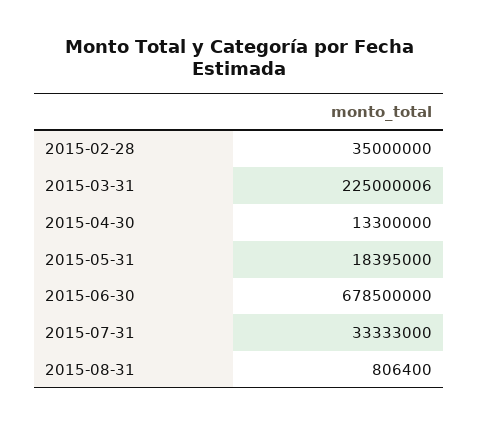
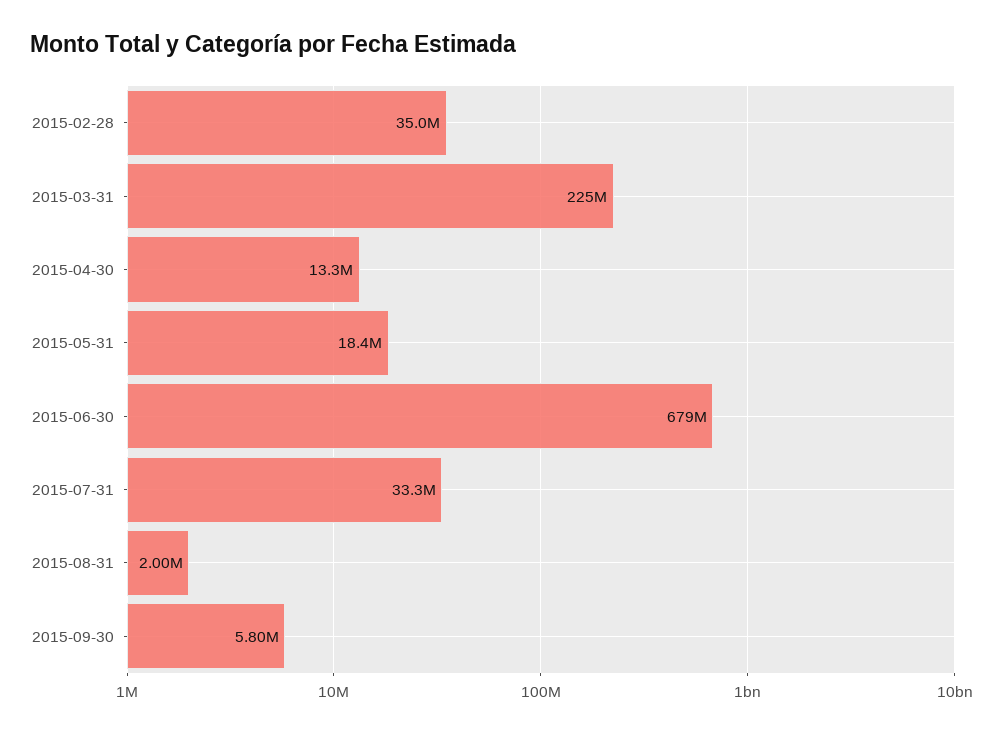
2015-08-31: 806400 -> 2000000
2015-09-30: none -> 5800000

